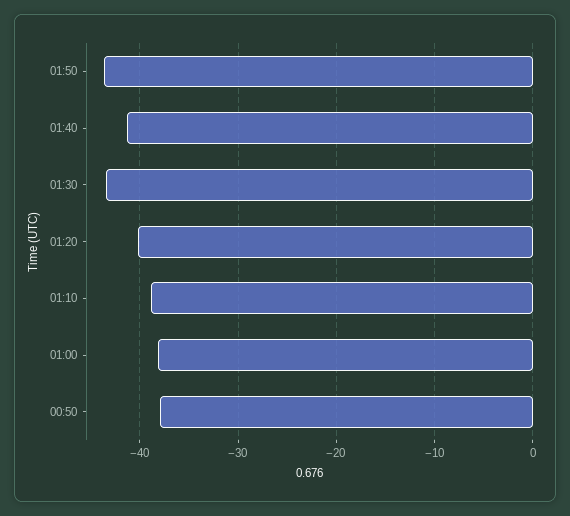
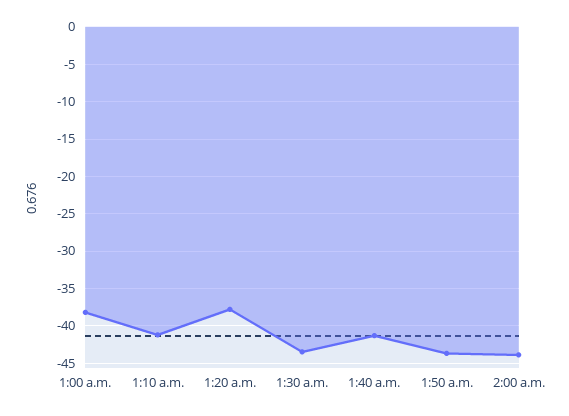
01:20: -40 -> -38
01:10: -39 -> -41
00:50: -38 -> none
2:00 a.m.: none -> -44

